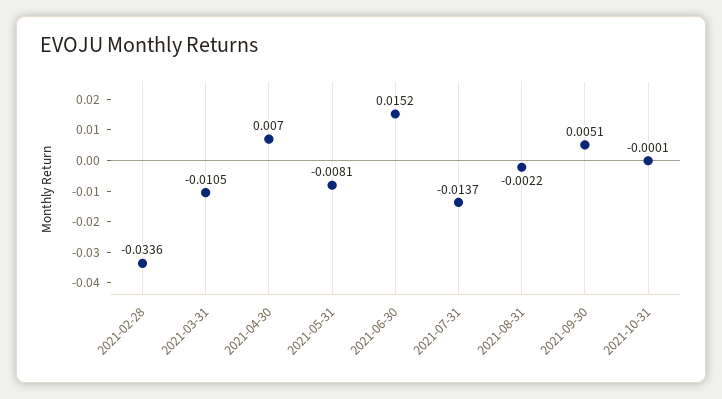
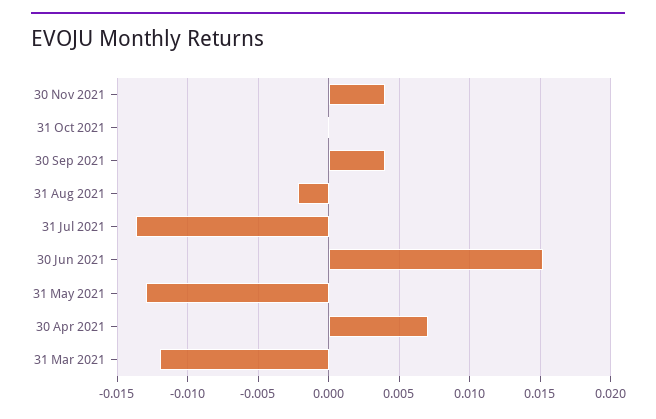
2021-02-28: -0.0336 -> none
2021-03-31: -0.0105 -> -0.012
2021-05-31: -0.0081 -> -0.013
2021-09-30: 0.0051 -> 0.004
30 Nov 2021: none -> 0.004

